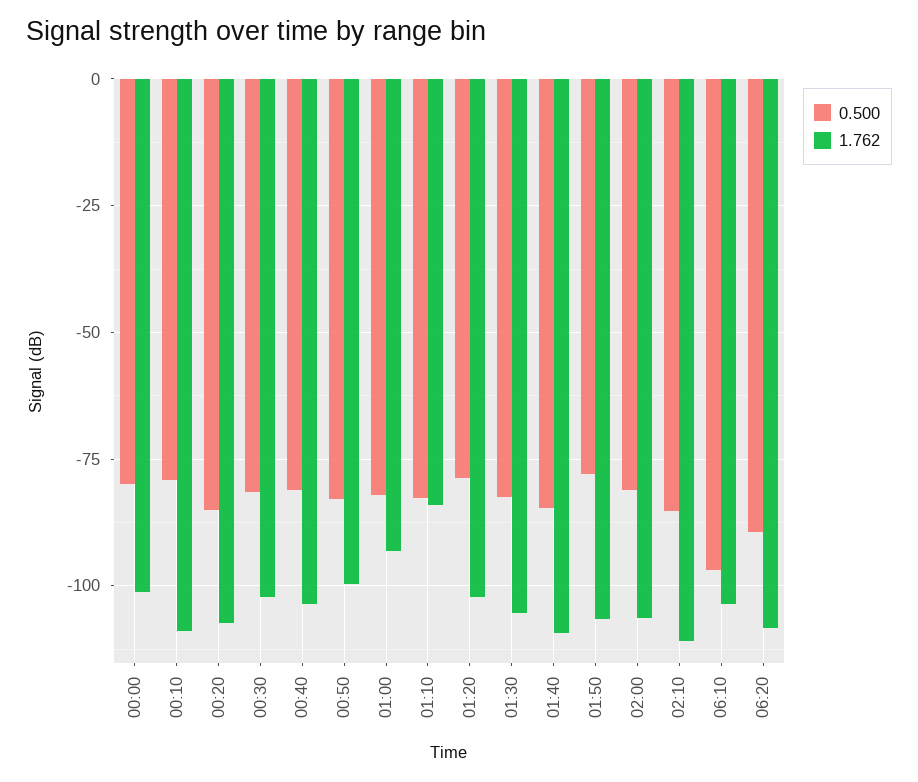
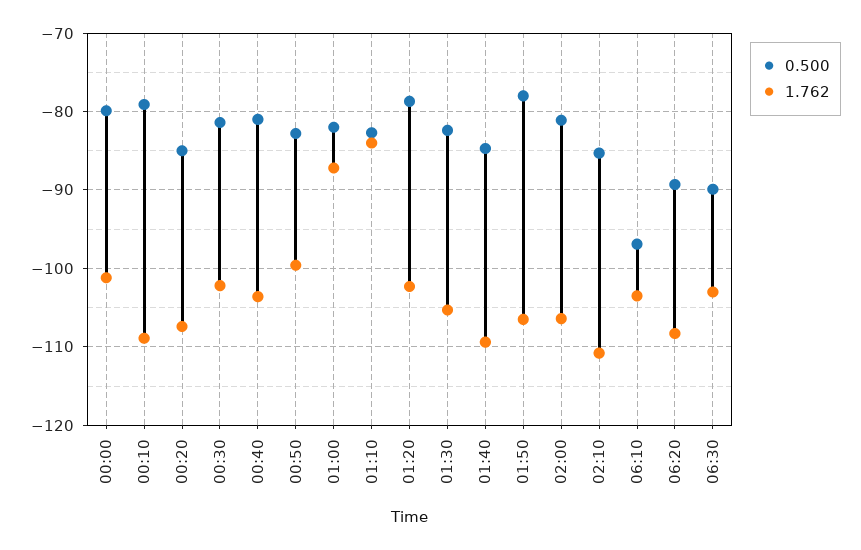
1.762, 01:00: -92.5 -> -87
0.500, 06:30: none -> -90
1.762, 06:30: none -> -103

